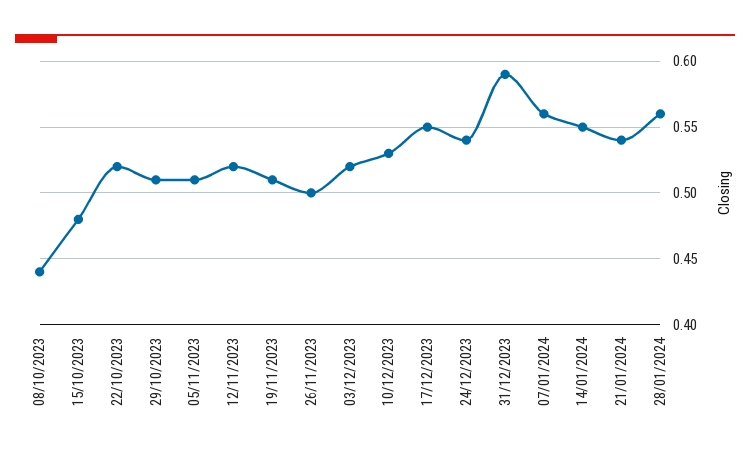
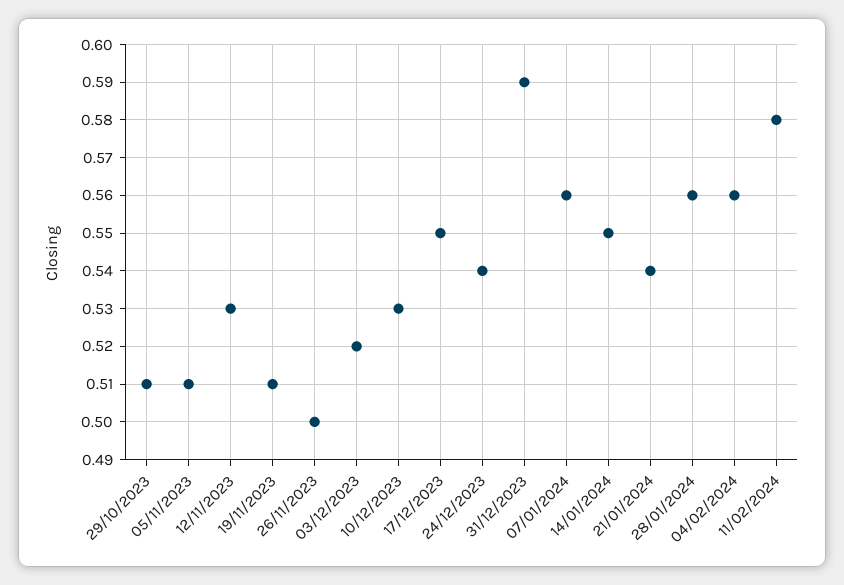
08/10/2023: 0.44 -> none
15/10/2023: 0.48 -> none
22/10/2023: 0.52 -> none
12/11/2023: 0.52 -> 0.53
04/02/2024: none -> 0.56
11/02/2024: none -> 0.58

